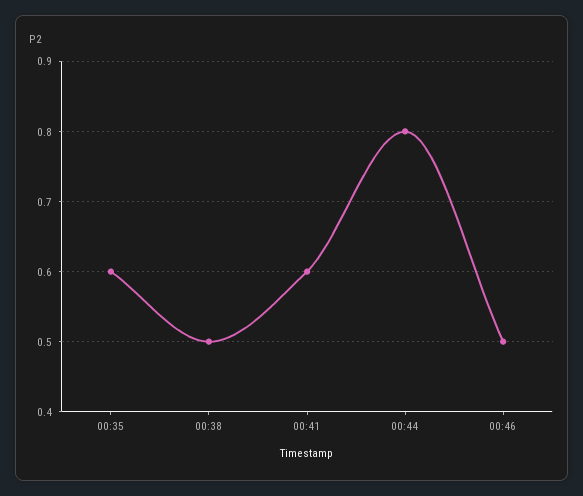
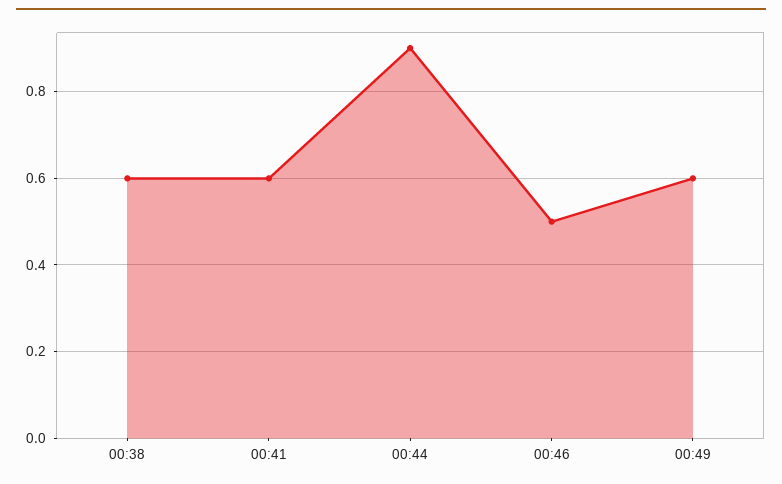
00:35: 0.6 -> none
00:38: 0.5 -> 0.6
00:44: 0.8 -> 0.9
00:49: none -> 0.6

